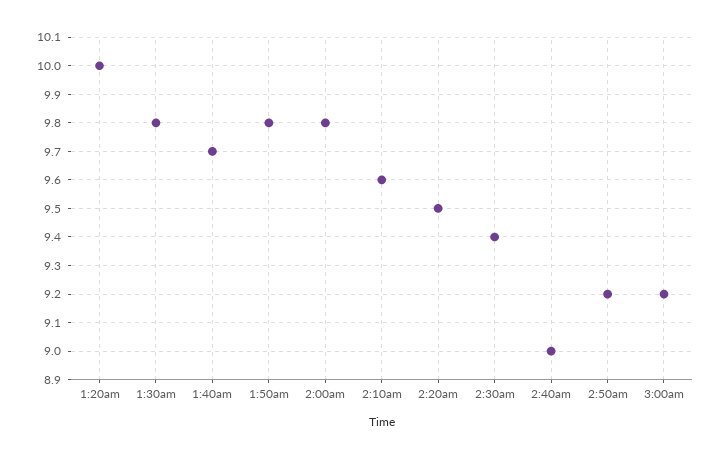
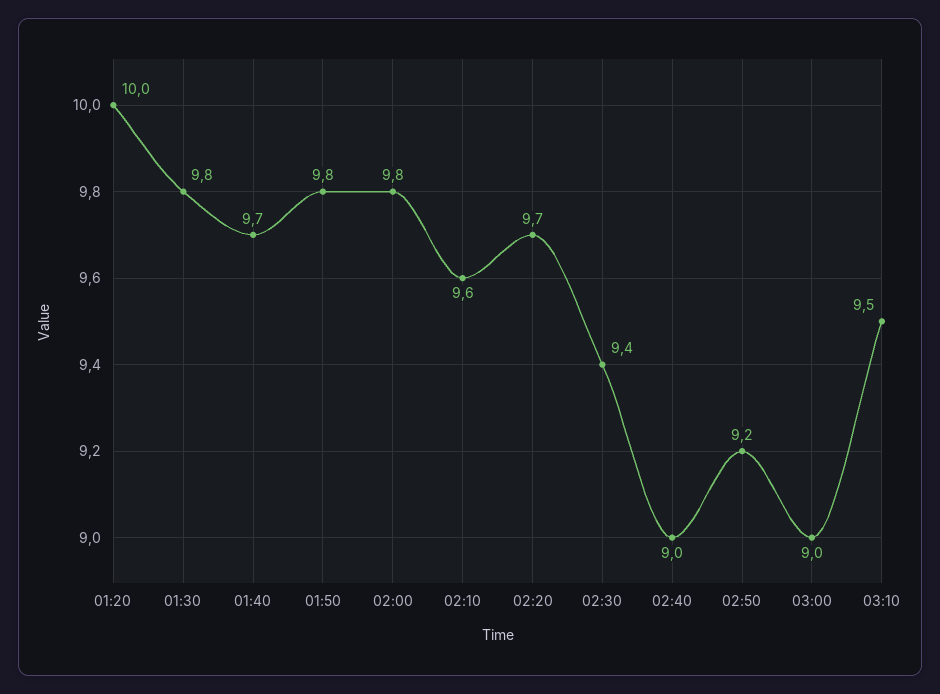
2:20am: 9.5 -> 9.7
3:00am: 9.2 -> 9
03:10: none -> 9.5

